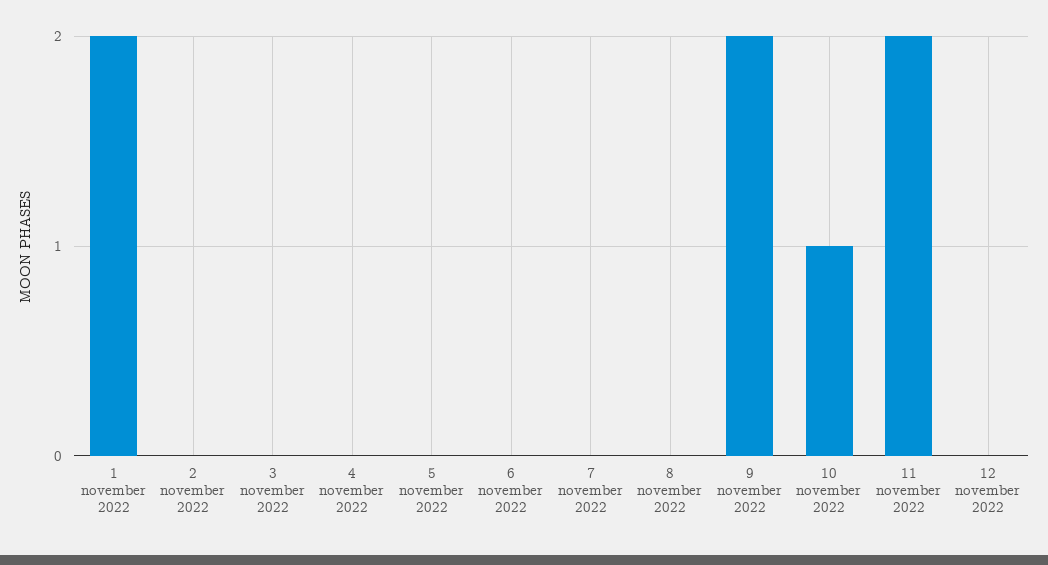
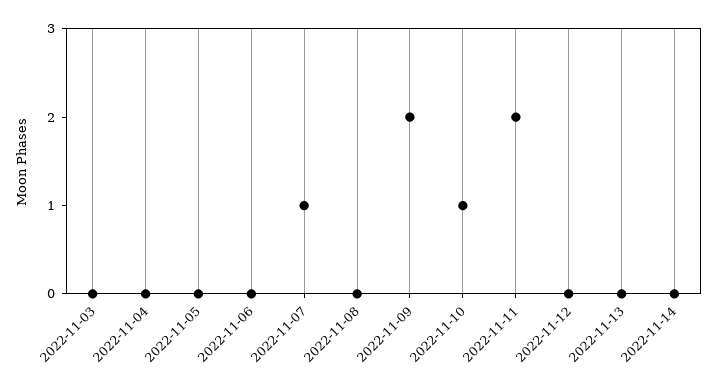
1 november 2022: 2 -> none
2 november 2022: 0 -> none
7 november 2022: 0 -> 1
2022-11-13: none -> 0
2022-11-14: none -> 0

